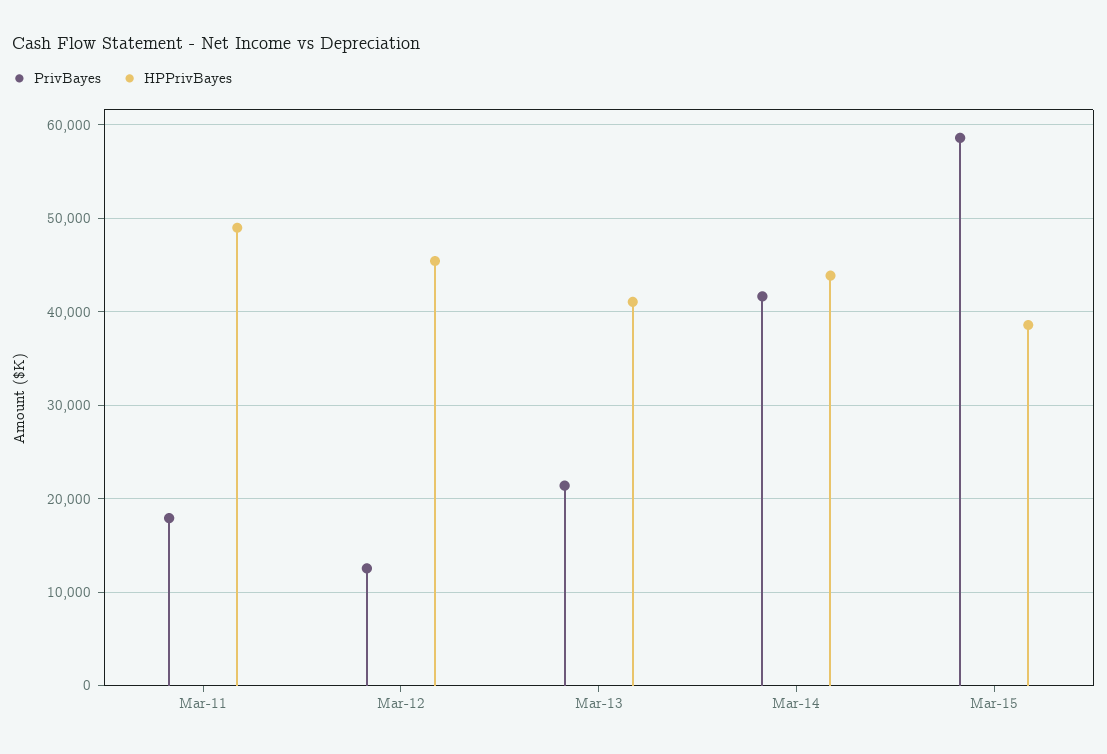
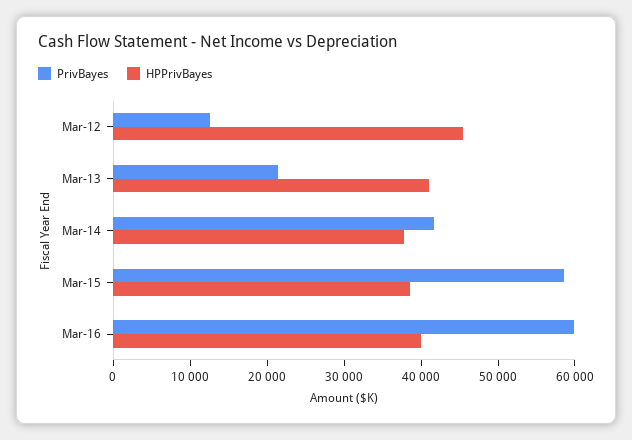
PrivBayes, Mar-11: 18000 -> none
HPPrivBayes, Mar-11: 49000 -> none
HPPrivBayes, Mar-14: 44000 -> 38000
PrivBayes, Mar-16: none -> 60000
HPPrivBayes, Mar-16: none -> 40000

